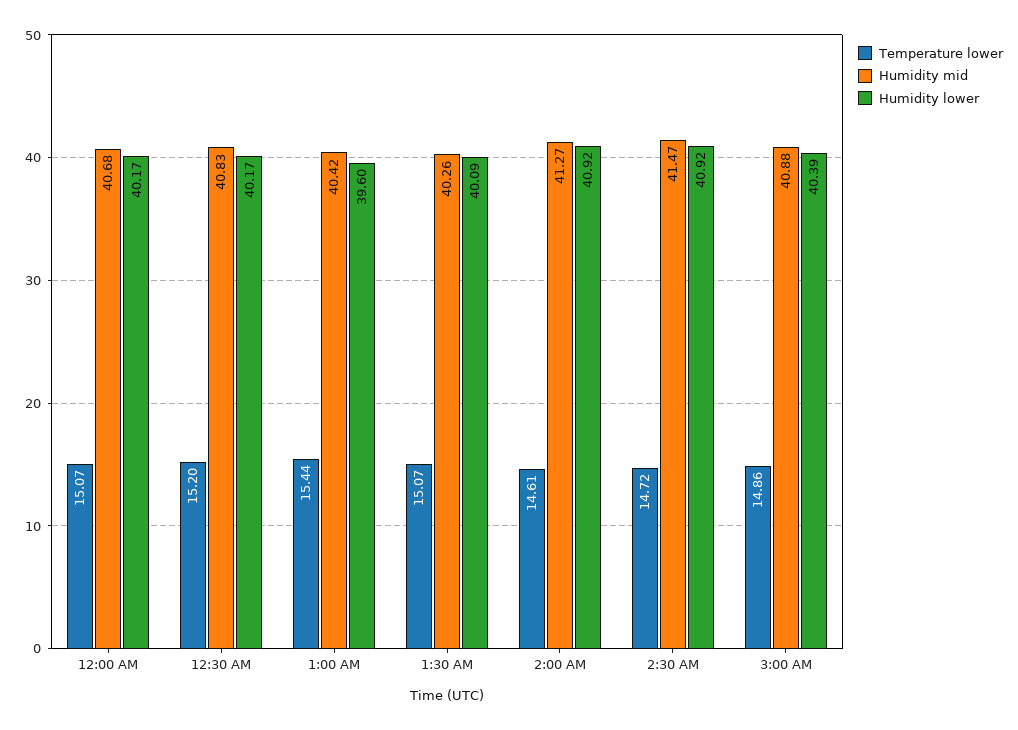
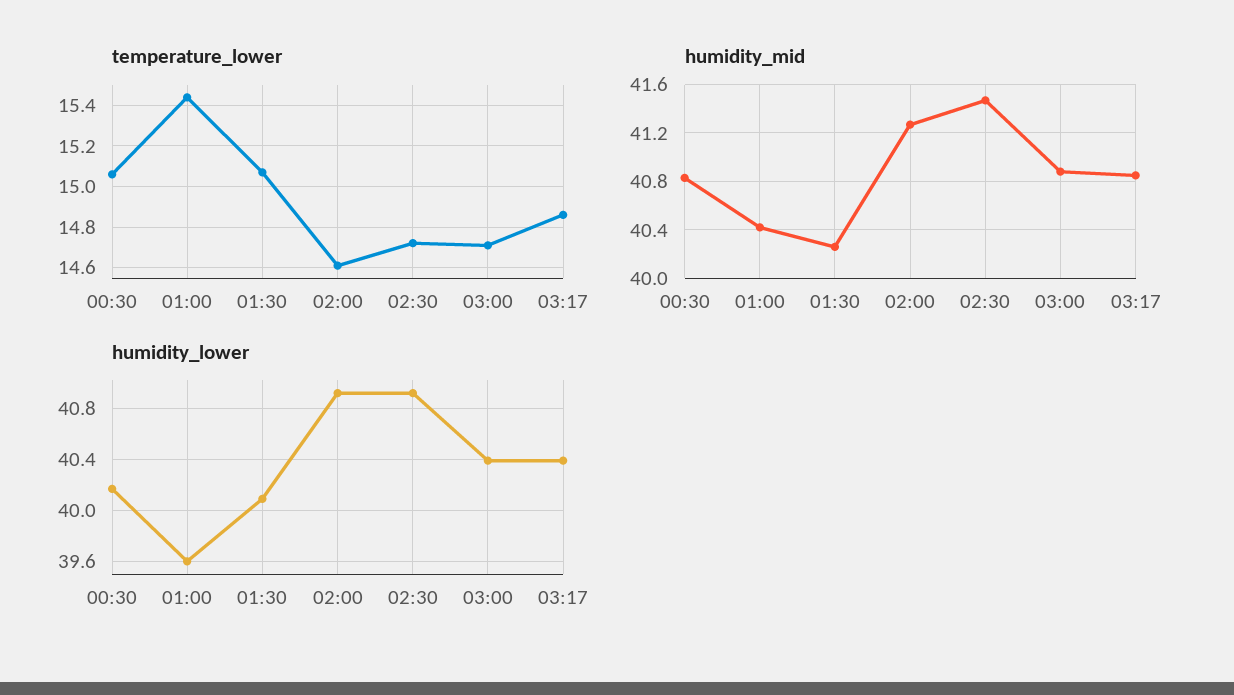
Temperature lower, 12:00 AM: 15.07 -> none
Humidity mid, 12:00 AM: 40.68 -> none
Humidity lower, 12:00 AM: 40.17 -> none
Temperature lower, 12:30 AM: 15.2 -> 15.05
Temperature lower, 3:00 AM: 14.86 -> 14.7
Temperature lower, 03:17: none -> 14.85
Humidity mid, 03:17: none -> 40.85
Humidity lower, 03:17: none -> 40.4

